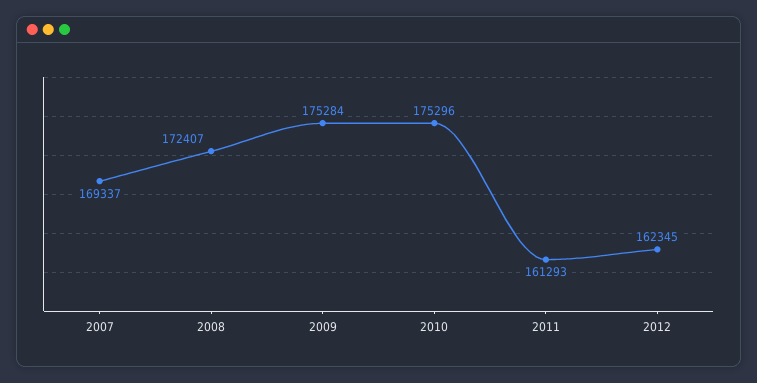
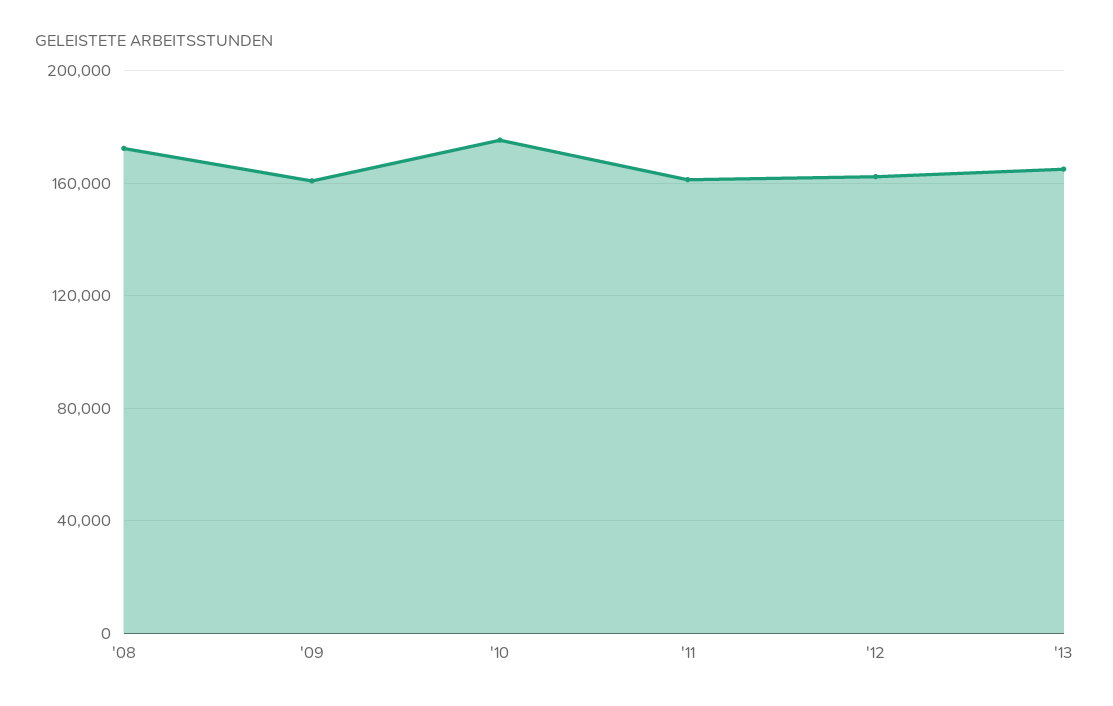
2007: 169337 -> none
2009: 175284 -> 160000
'13: none -> 165000

